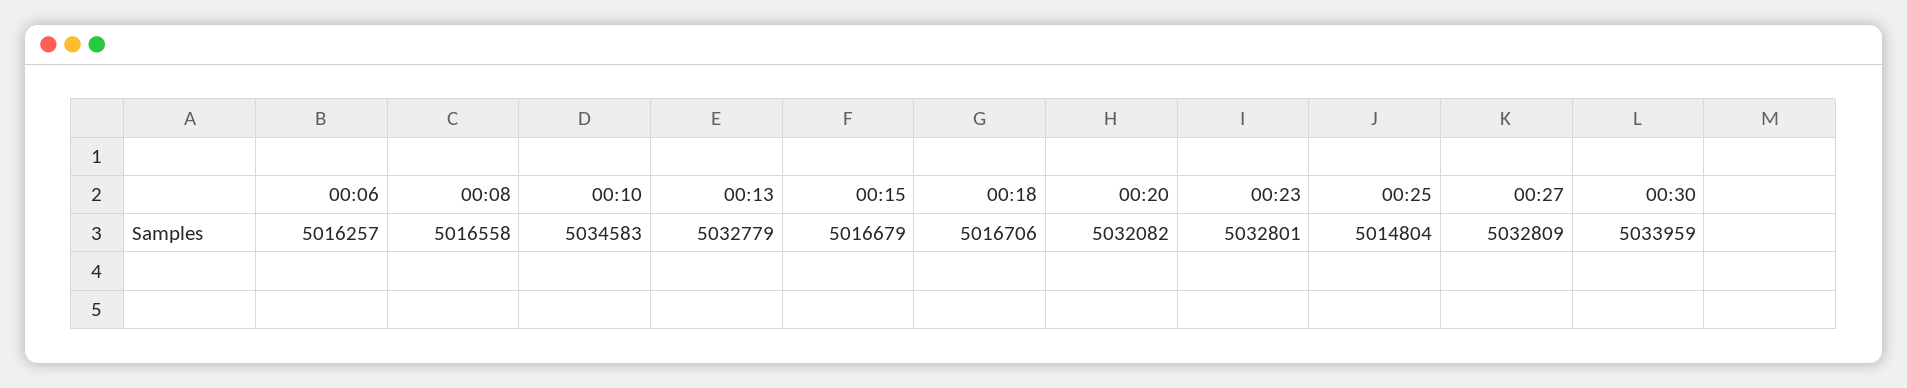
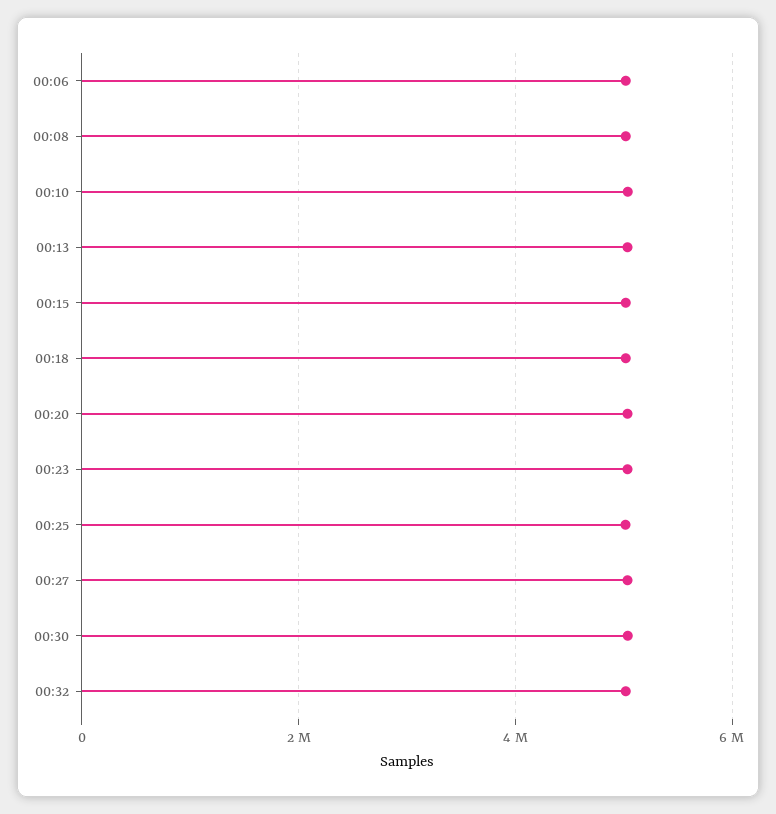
00:32: none -> 5000000

